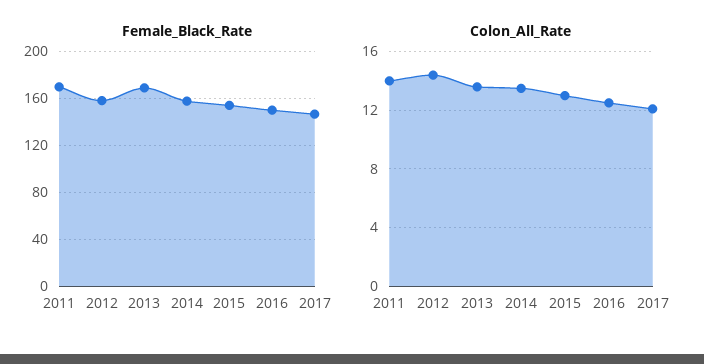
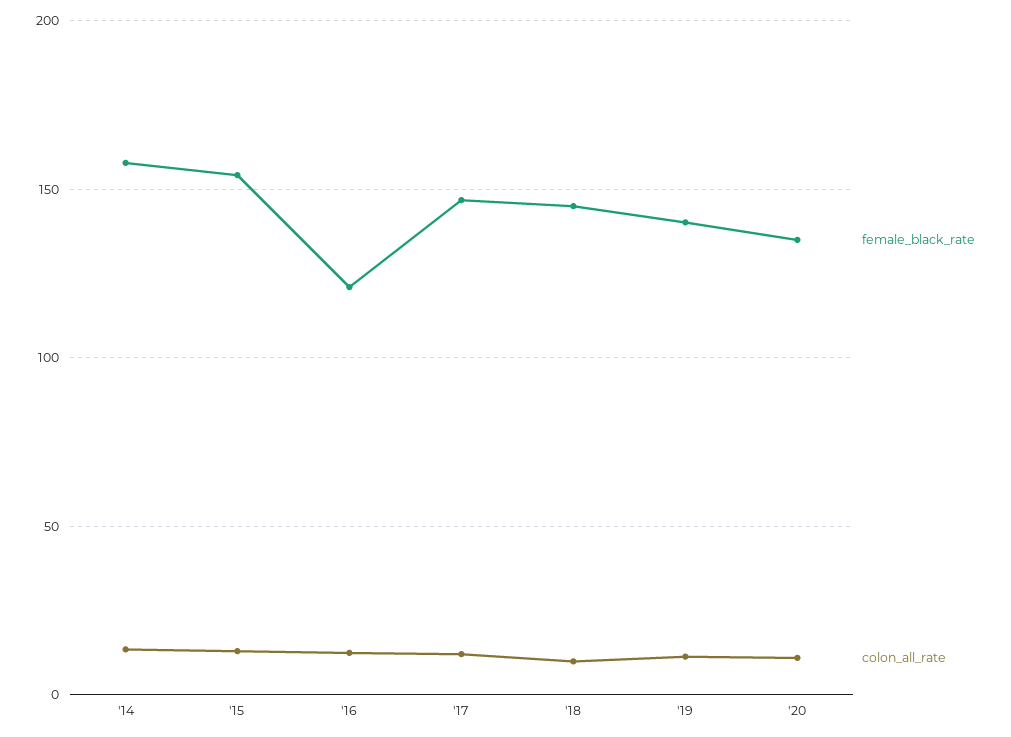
Female_Black_Rate, 2011: 170 -> none
Female_Black_Rate, 2012: 160 -> none
Female_Black_Rate, 2013: 170 -> none
Female_Black_Rate, 2016: 150 -> 120
Colon_All_Rate, 2011: 14 -> none
Colon_All_Rate, 2012: 14.5 -> none
Colon_All_Rate, 2013: 13.5 -> none
Female_Black_Rate, '18: none -> 145
Colon_All_Rate, '18: none -> 10
Female_Black_Rate, '19: none -> 140
Colon_All_Rate, '19: none -> 10
Female_Black_Rate, '20: none -> 135
Colon_All_Rate, '20: none -> 10

